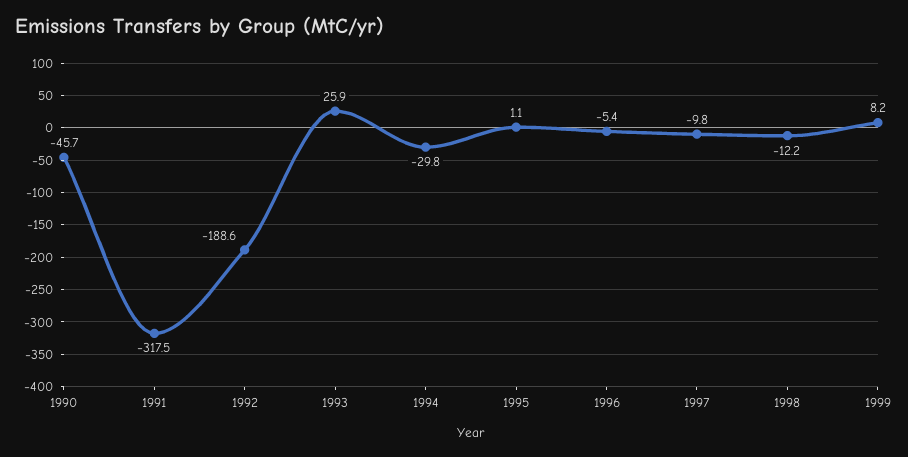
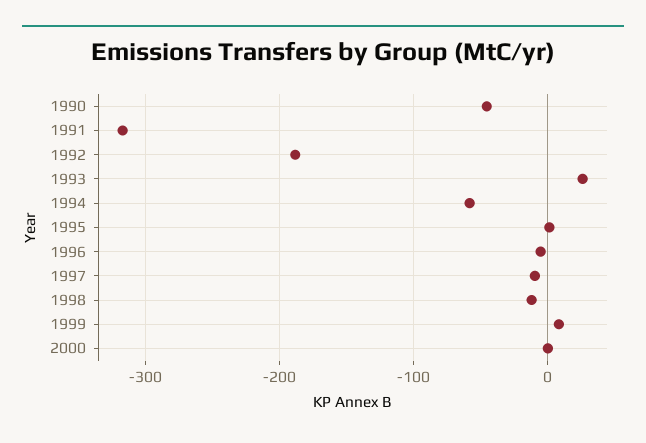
1994: -29.8 -> -60
2000: none -> 0

